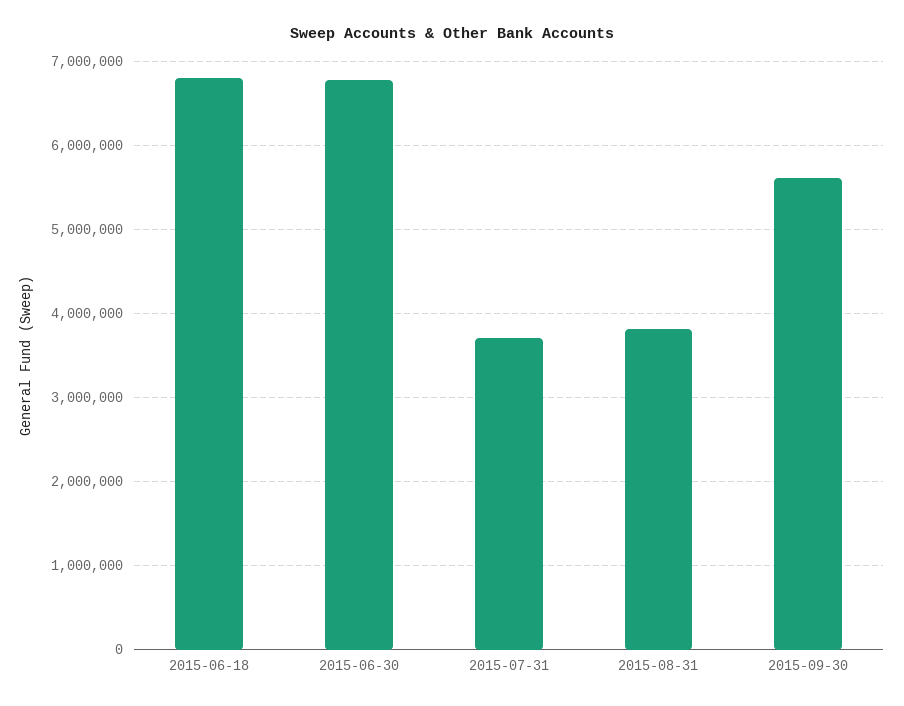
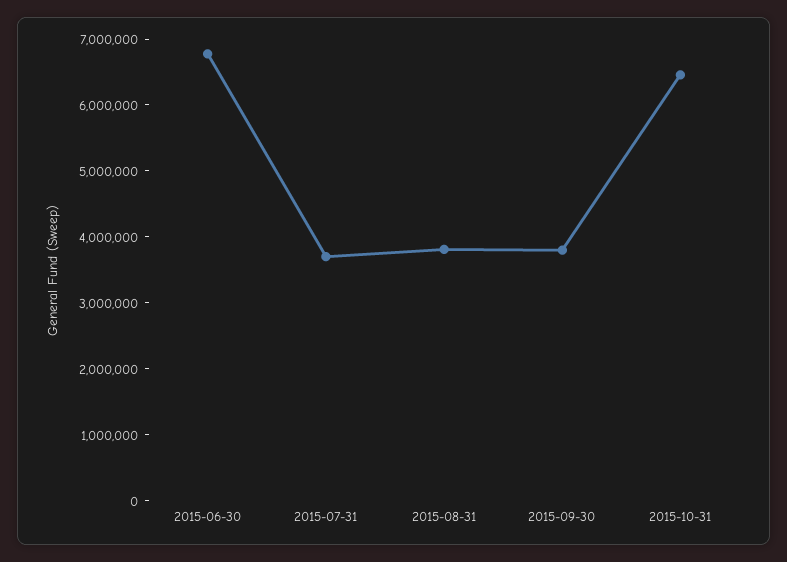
2015-06-18: 6800000 -> none
2015-09-30: 5600000 -> 3800000
2015-10-31: none -> 6400000

